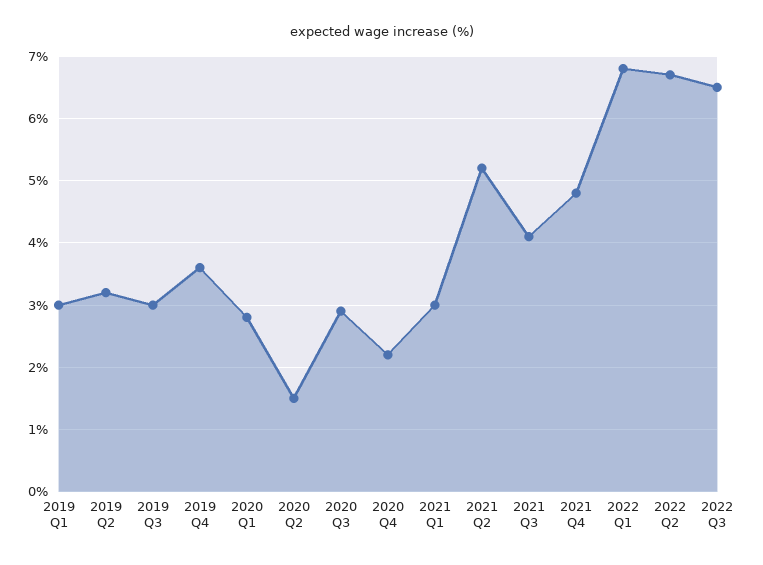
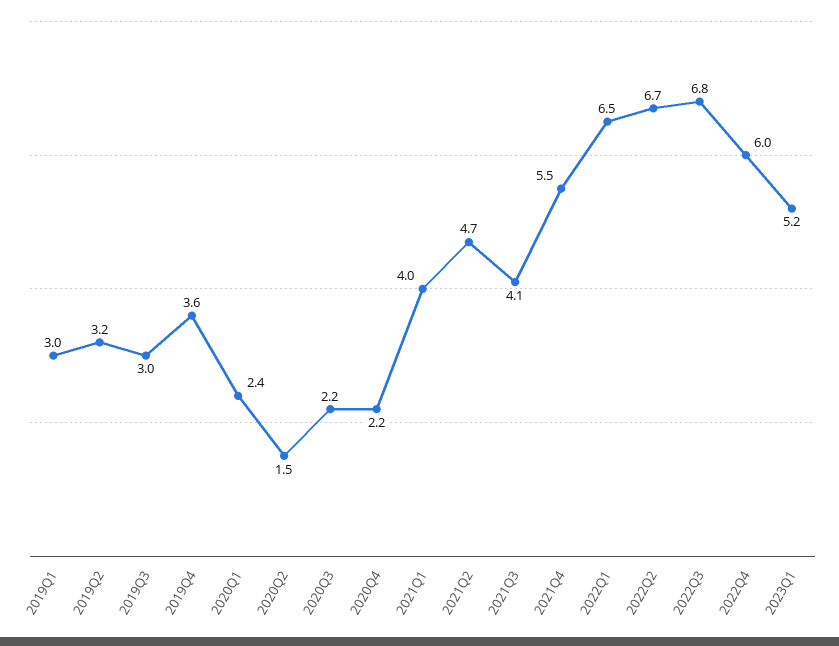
2020 Q1: 2.8 -> 2.4
2020 Q3: 2.9 -> 2.2
2021 Q1: 3 -> 4
2021 Q2: 5.2 -> 4.7
2021 Q4: 4.8 -> 5.5
2022 Q1: 6.8 -> 6.5
2022 Q3: 6.5 -> 6.8
2022Q4: none -> 6
2023Q1: none -> 5.2

